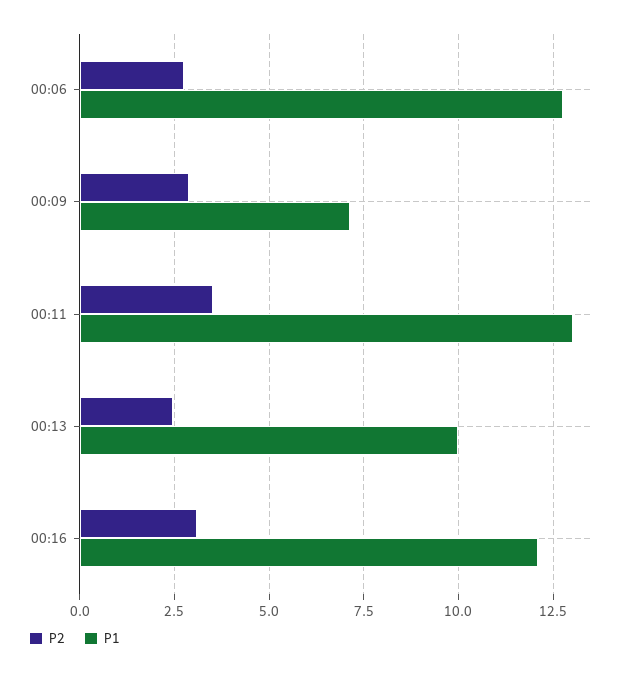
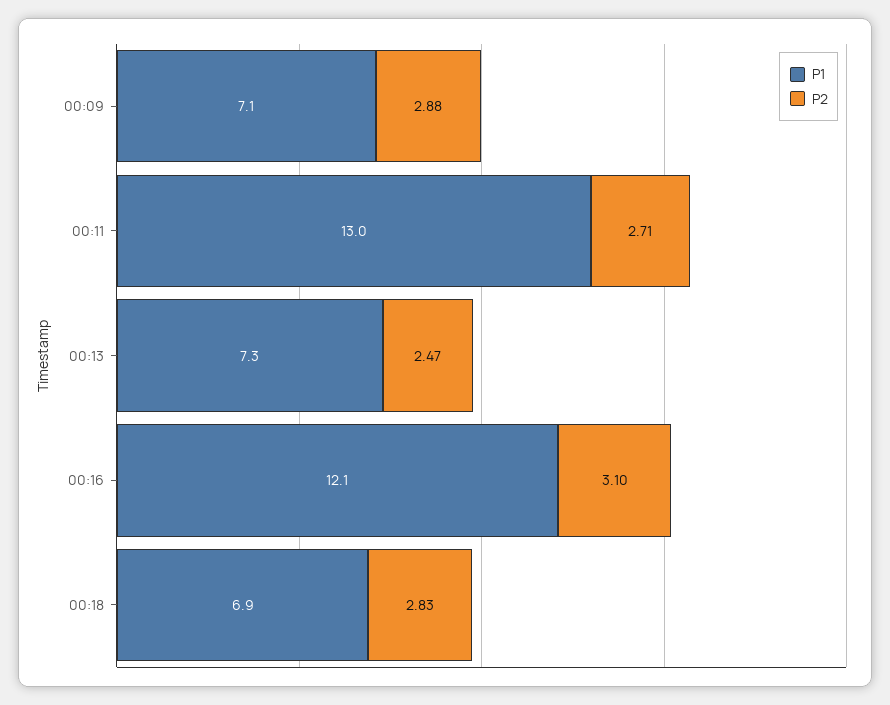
P2, 00:06: 2.75 -> none
P1, 00:06: 12.75 -> none
P2, 00:11: 3.5 -> 2.71
P1, 00:13: 10 -> 7.3
P1, 00:18: none -> 6.9
P2, 00:18: none -> 2.83

